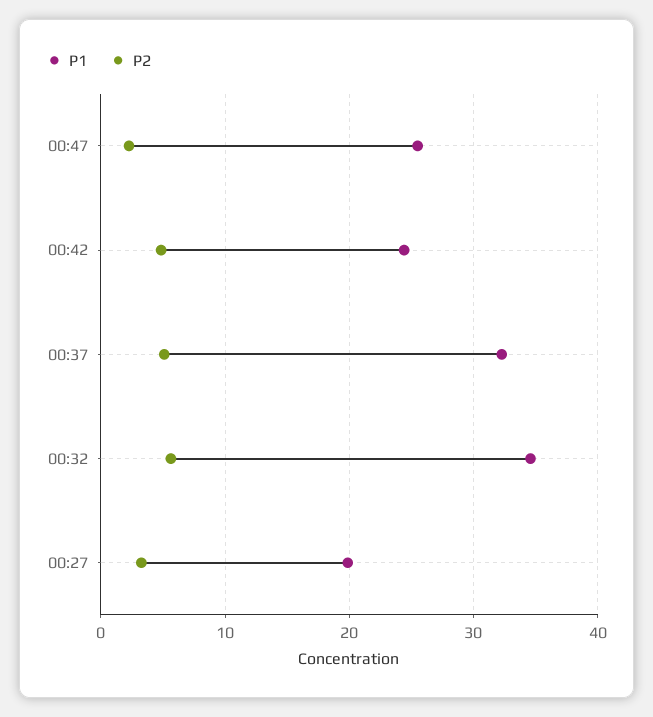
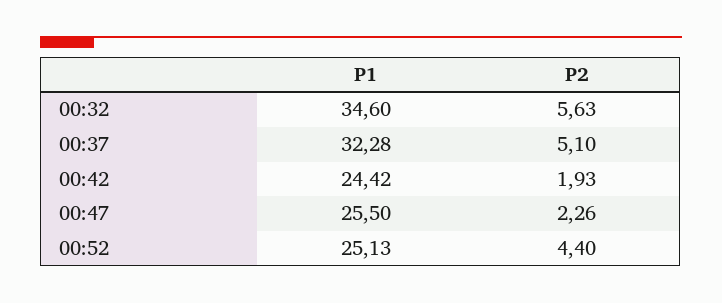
P2, 00:42: 5 -> 1.93
P1, 00:27: 20 -> none
P2, 00:27: 3 -> none
P1, 00:52: none -> 25.13
P2, 00:52: none -> 4.4

